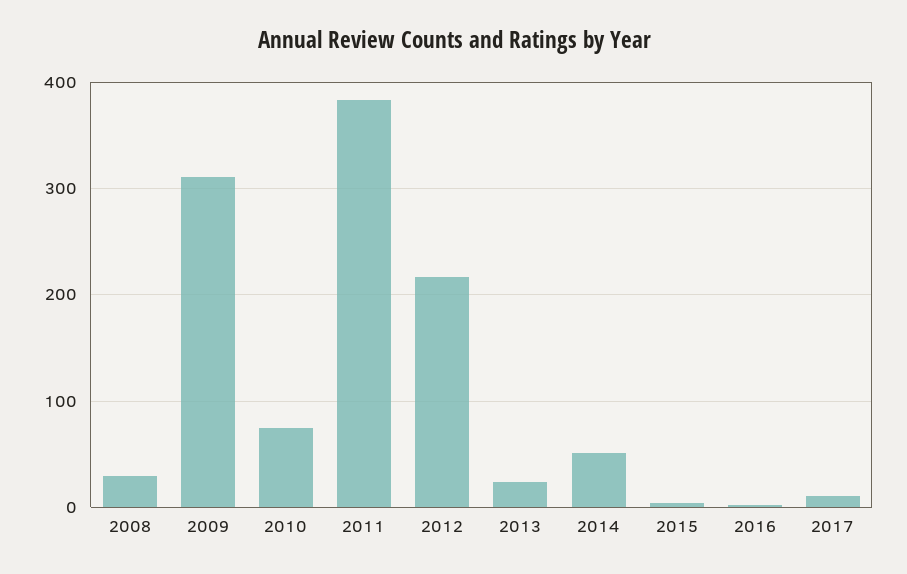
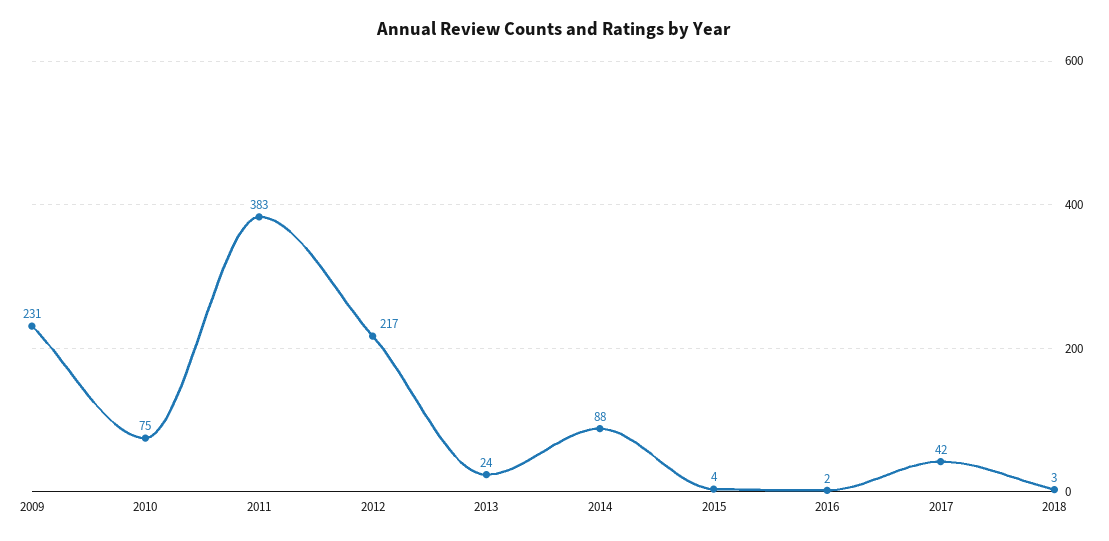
2008: 30 -> none
2009: 310 -> 231
2014: 50 -> 88
2017: 10 -> 42
2018: none -> 3

